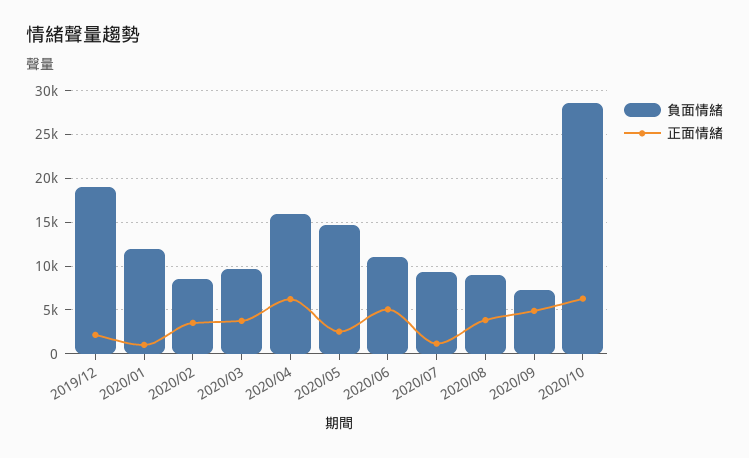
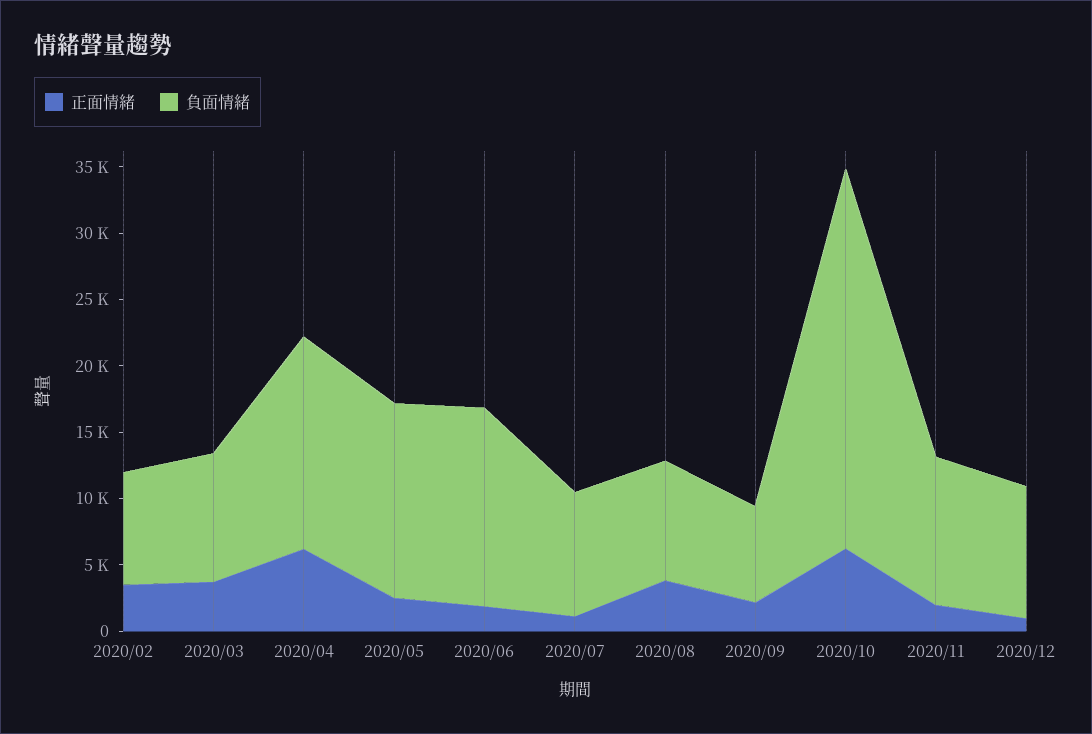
負面情緒, 2019/12: 19000 -> none
正面情緒, 2019/12: 2000 -> none
負面情緒, 2020/01: 12000 -> none
正面情緒, 2020/01: 1000 -> none
負面情緒, 2020/06: 11000 -> 15000
正面情緒, 2020/06: 5000 -> 2000
正面情緒, 2020/09: 5000 -> 2000
正面情緒, 2020/11: none -> 2000
負面情緒, 2020/11: none -> 11000
正面情緒, 2020/12: none -> 1000
負面情緒, 2020/12: none -> 10000

